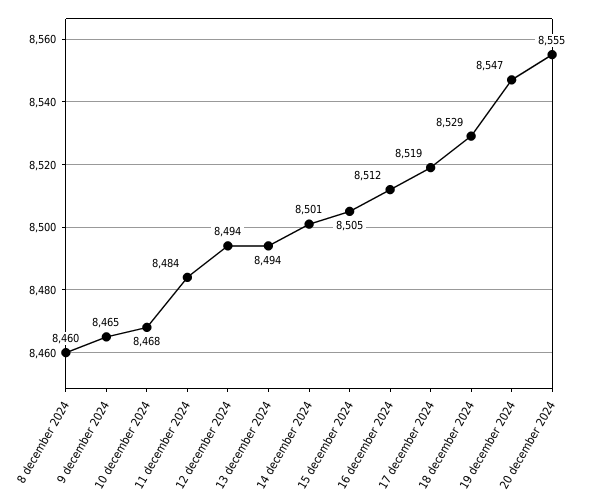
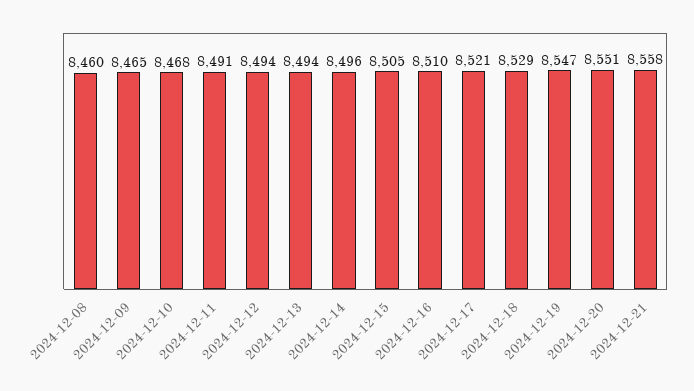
11 december 2024: 8484 -> 8491
14 december 2024: 8501 -> 8496
16 december 2024: 8512 -> 8510
17 december 2024: 8519 -> 8521
20 december 2024: 8555 -> 8551
2024-12-21: none -> 8558

